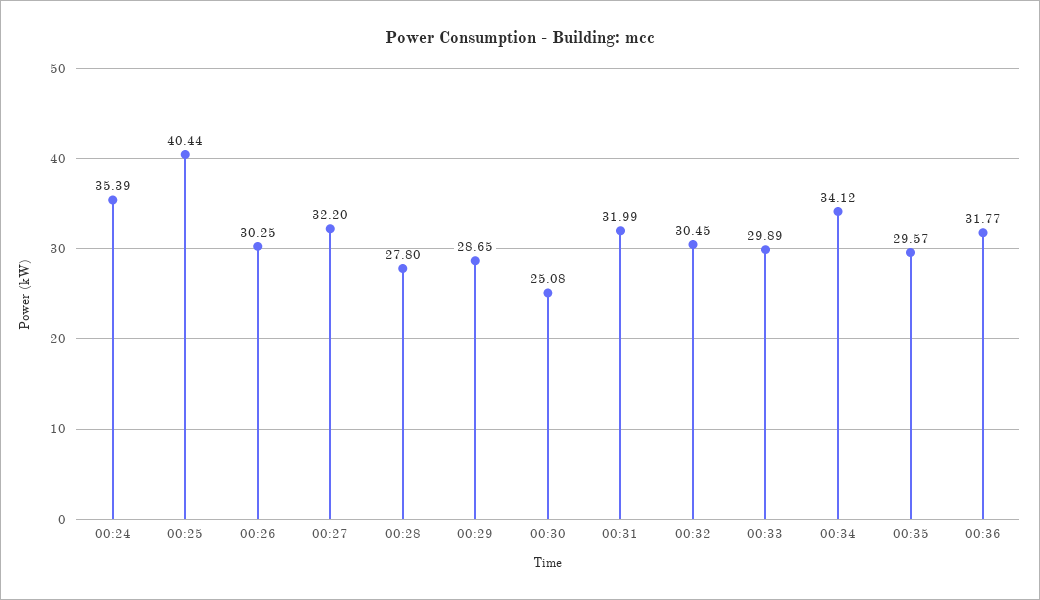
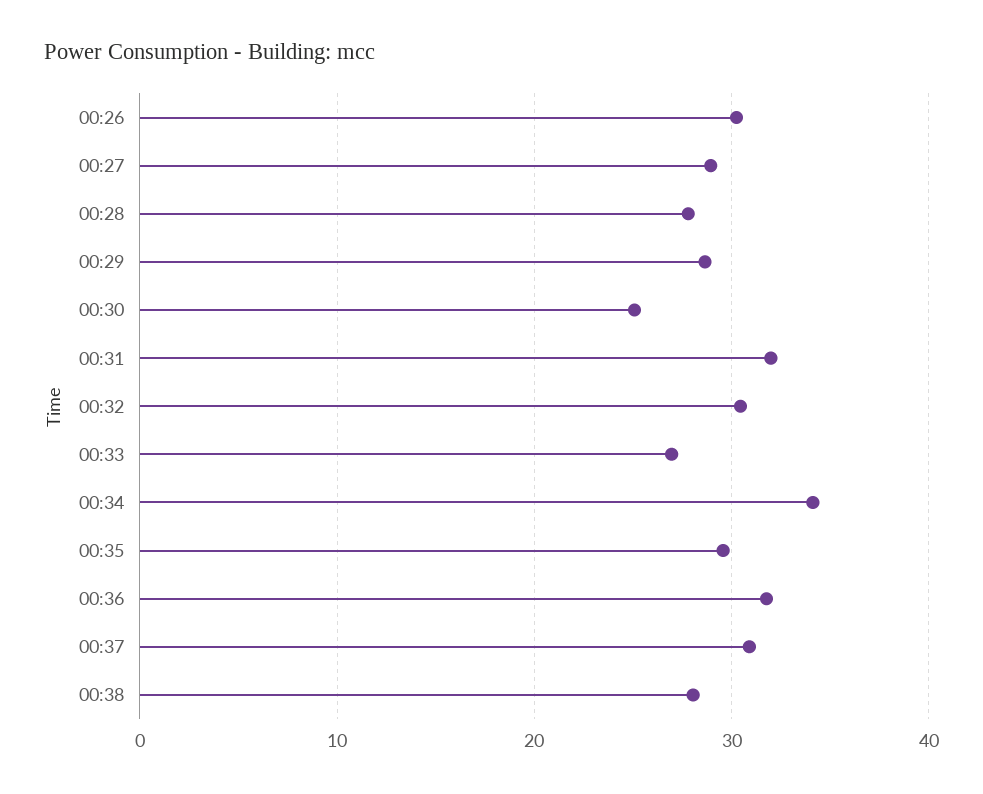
00:24: 35.39 -> none
00:25: 40.44 -> none
00:27: 32.2 -> 29
00:33: 29.89 -> 27
00:37: none -> 31
00:38: none -> 28

